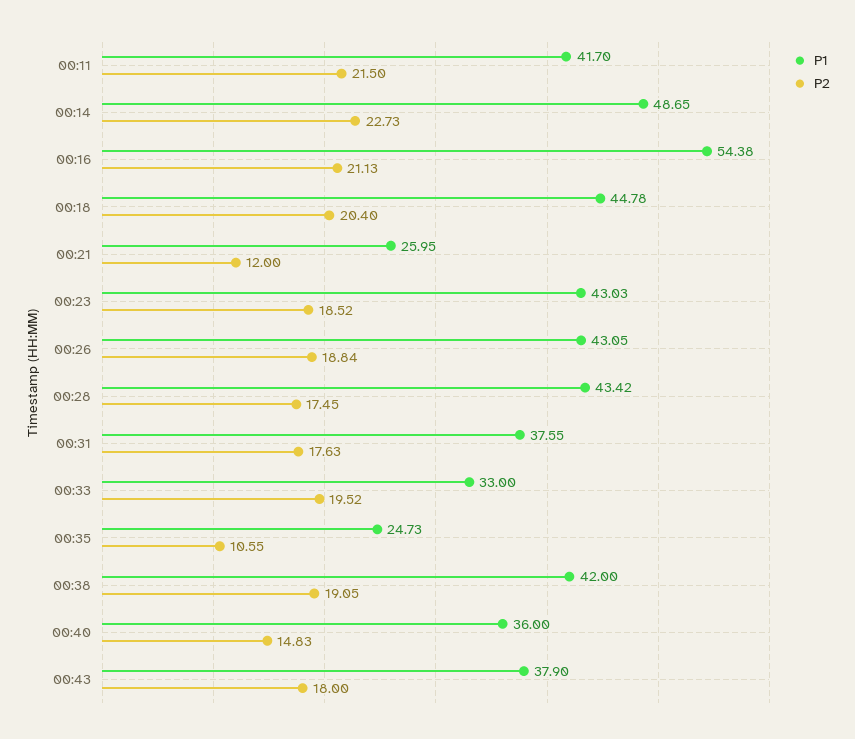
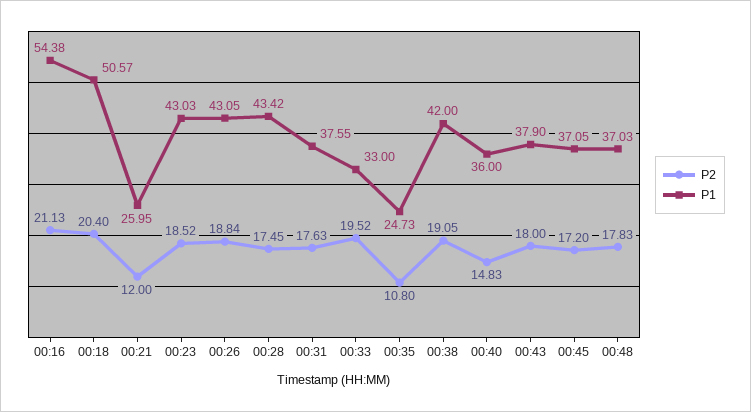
P1, 00:11: 41.7 -> none
P2, 00:11: 21.5 -> none
P1, 00:14: 48.65 -> none
P2, 00:14: 22.73 -> none
P1, 00:18: 44.78 -> 50.57
P2, 00:35: 10.55 -> 10.8
P2, 00:45: none -> 17.2
P1, 00:45: none -> 37.05
P2, 00:48: none -> 17.83
P1, 00:48: none -> 37.03

